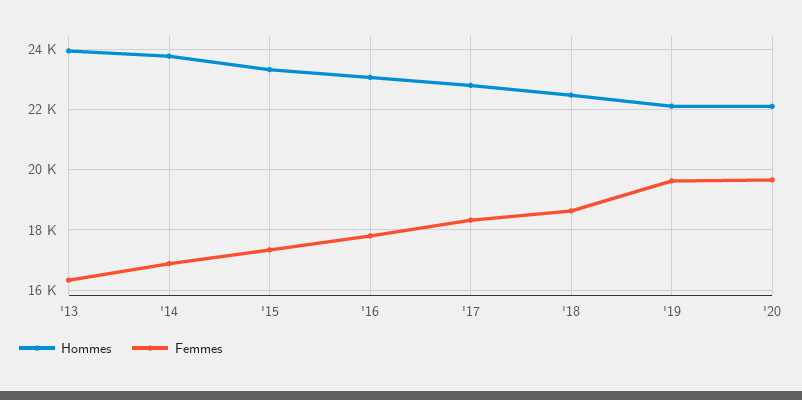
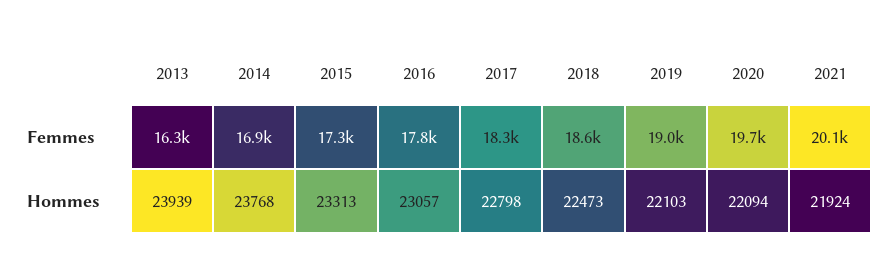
Femmes, '19: 19600 -> 19000
Femmes, 2021: none -> 20100
Hommes, 2021: none -> 21924

